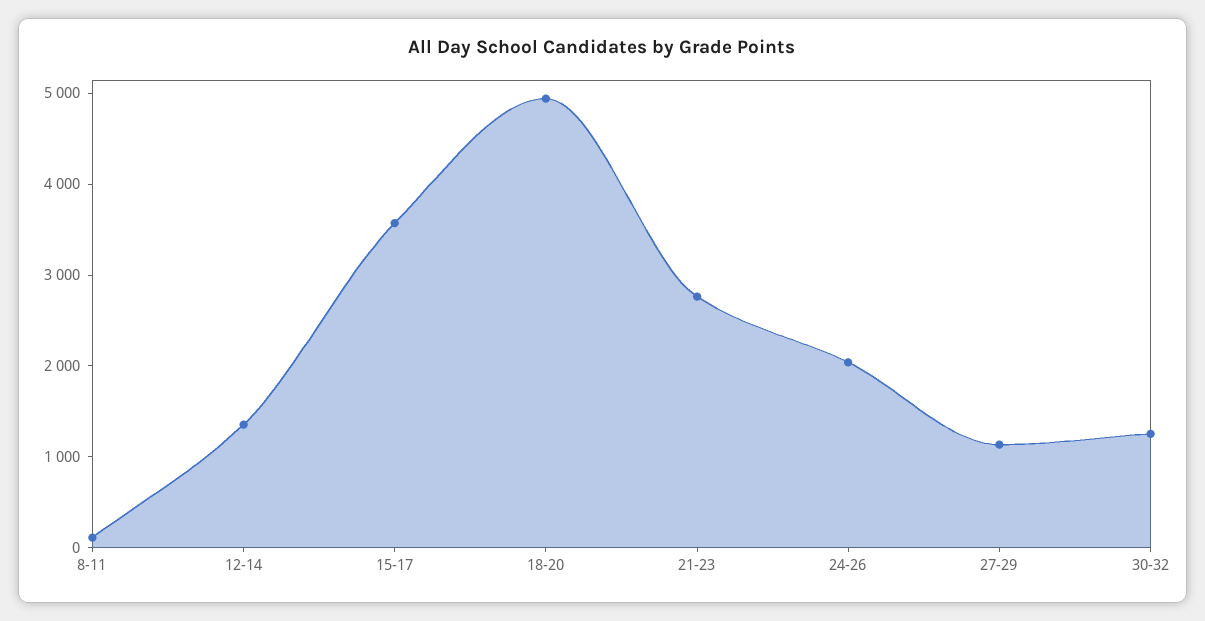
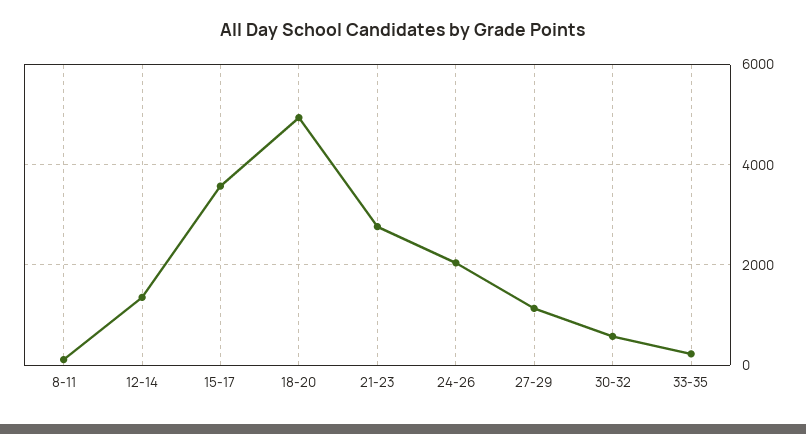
30-32: 1200 -> 600
33-35: none -> 200

